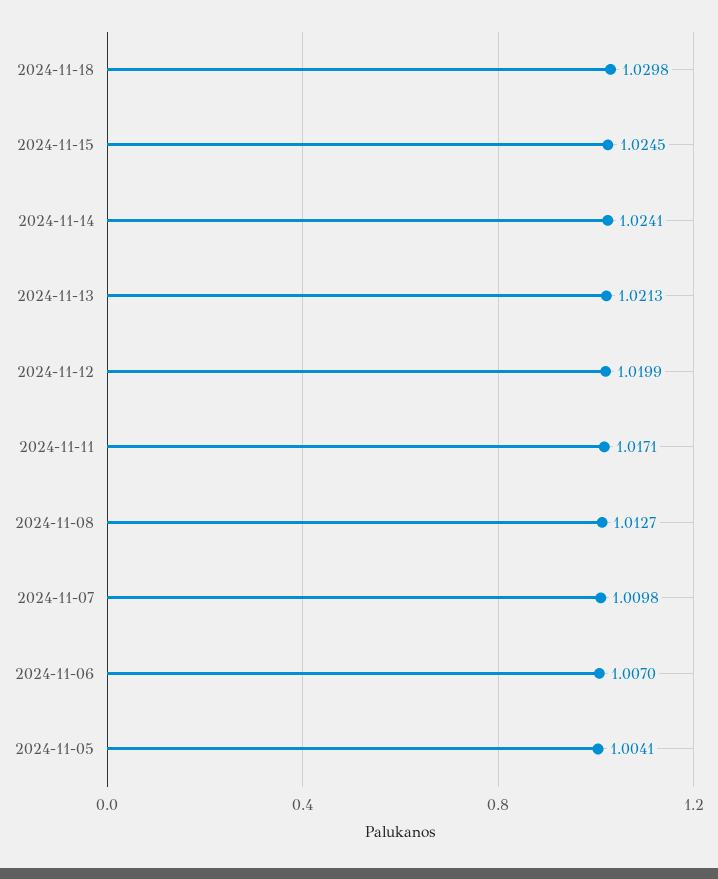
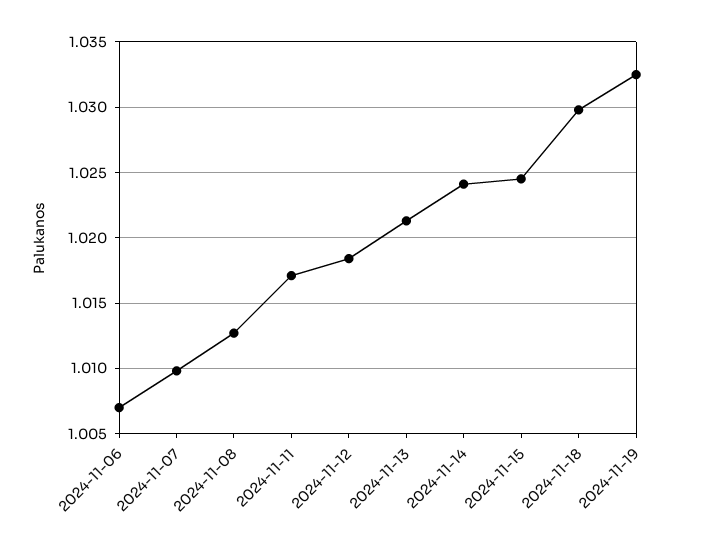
2024-11-12: 1.0199 -> 1.0185
2024-11-05: 1.0041 -> none
2024-11-19: none -> 1.0325

